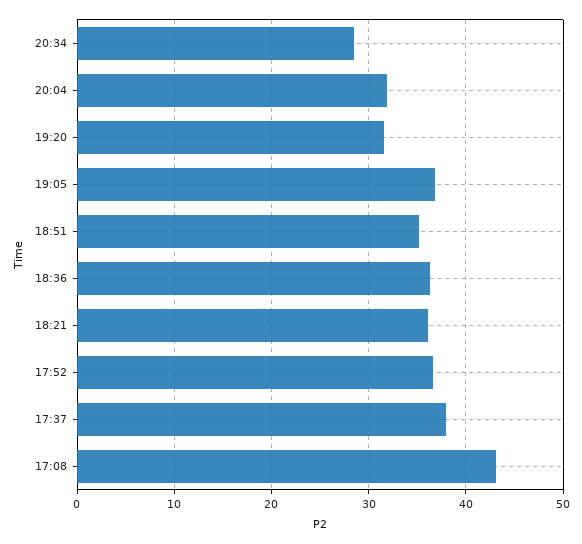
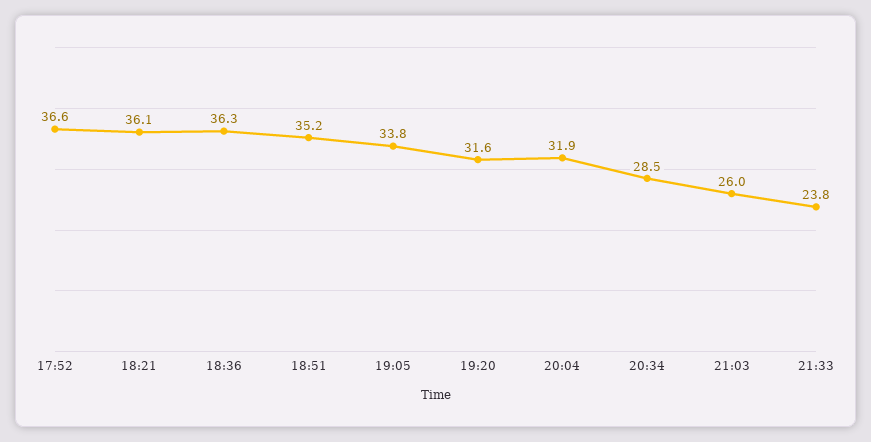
19:05: 37 -> 33.8
17:37: 38 -> none
17:08: 43 -> none
21:03: none -> 26
21:33: none -> 23.8

